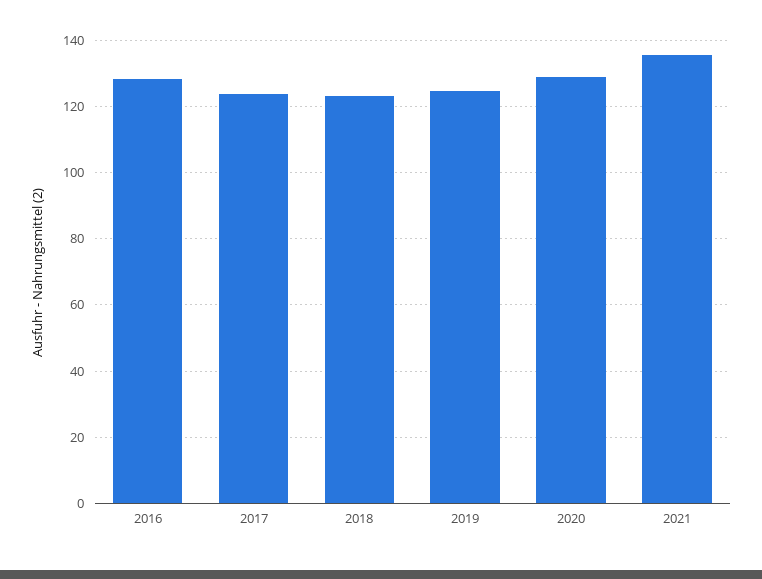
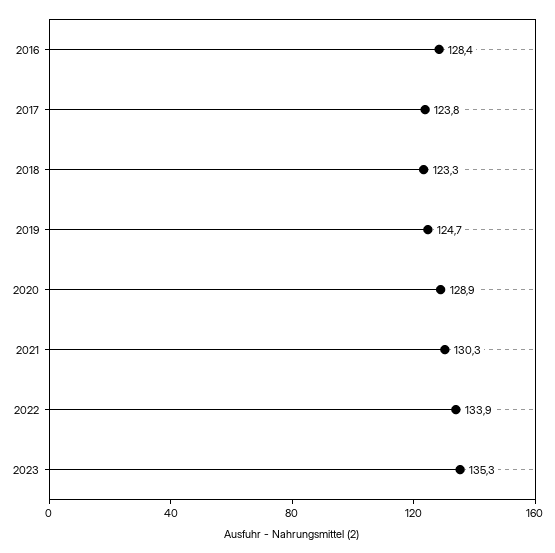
2021: 136 -> 130.3
2022: none -> 133.9
2023: none -> 135.3

